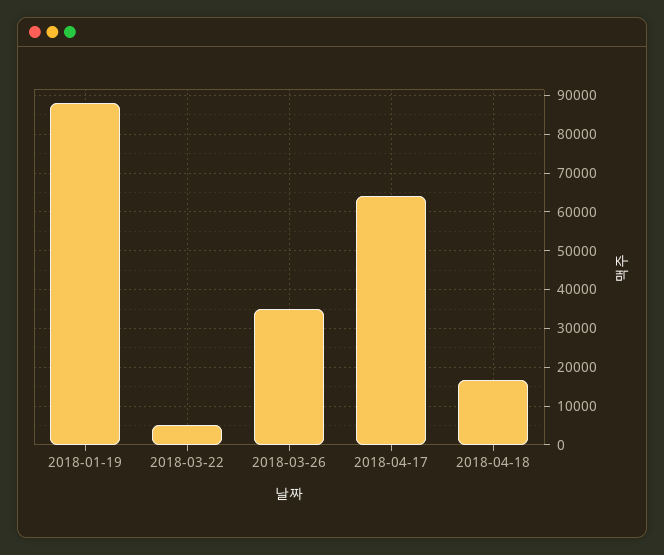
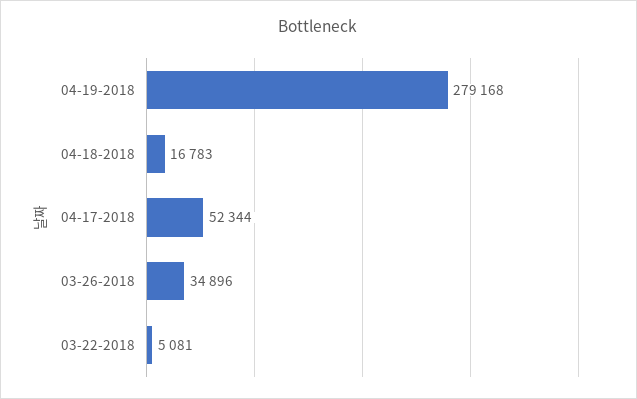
2018-01-19: 88000 -> none
2018-04-17: 64000 -> 52344
04-19-2018: none -> 279168

